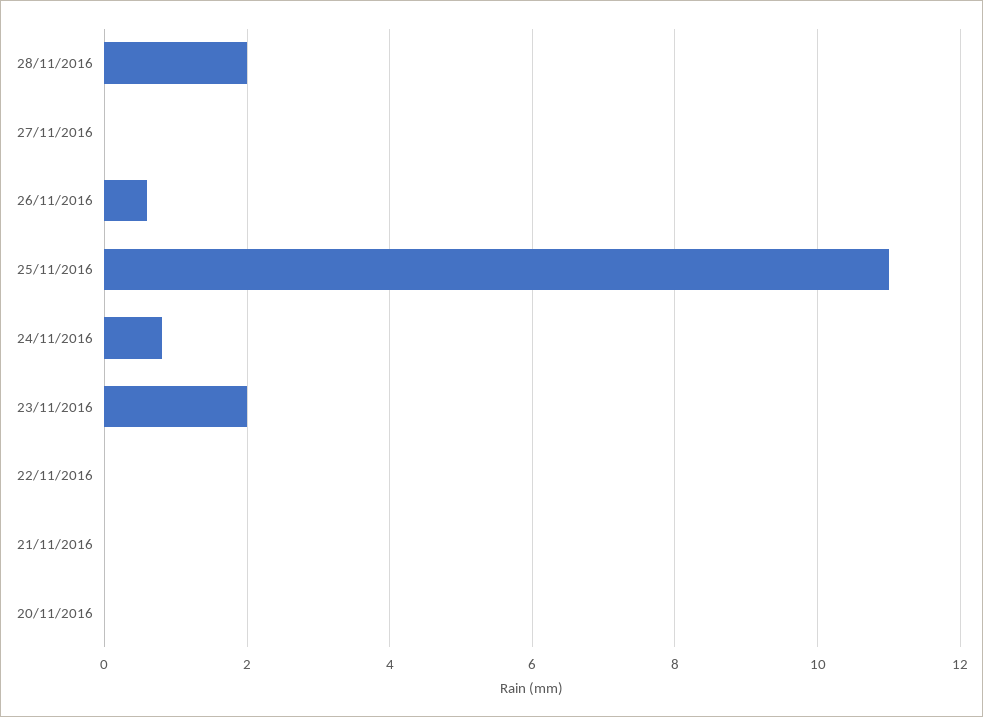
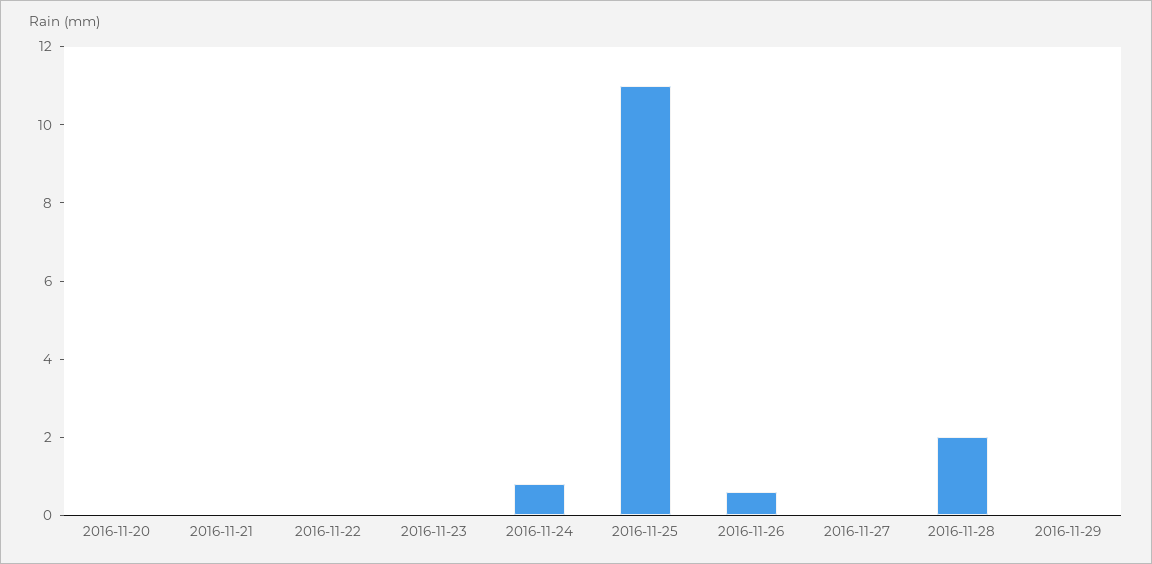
23/11/2016: 2 -> 0
2016-11-29: none -> 0

